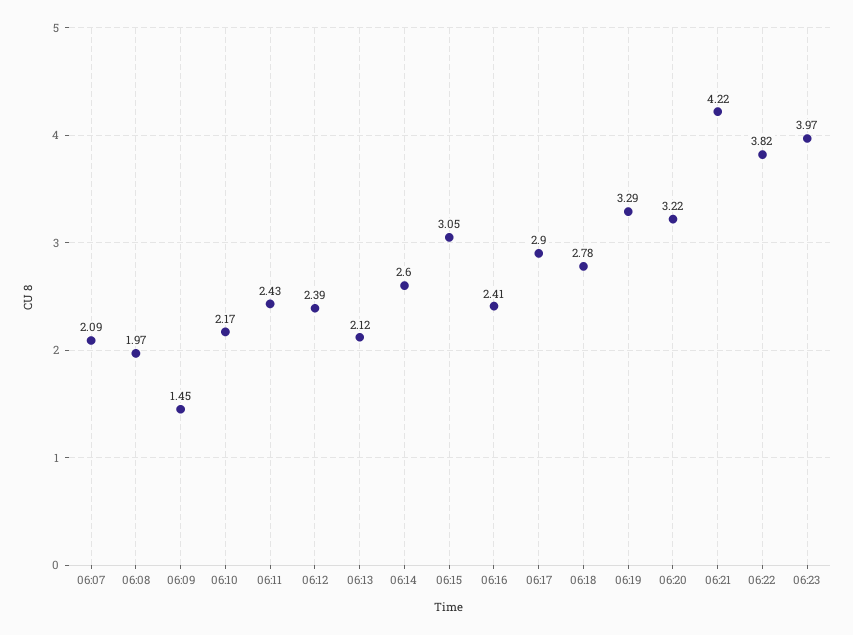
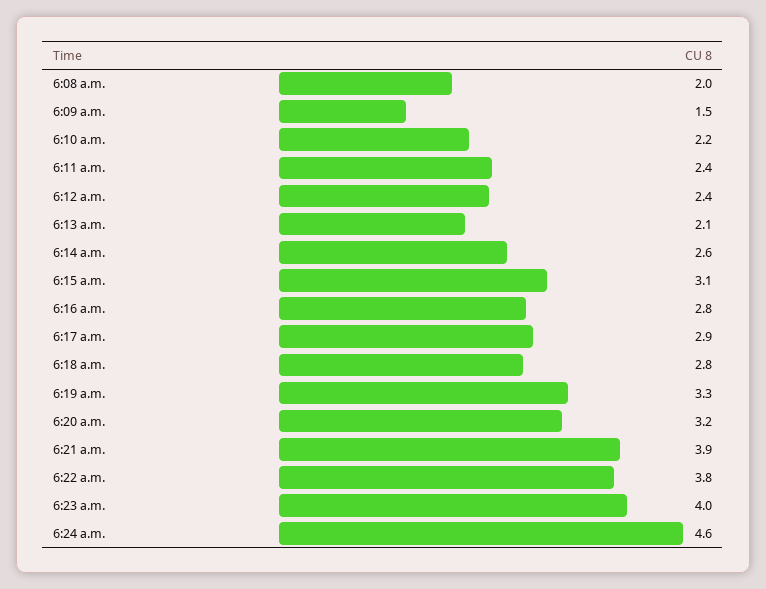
06:07: 2.09 -> none
06:16: 2.41 -> 2.8
06:21: 4.22 -> 3.9
6:24 a.m.: none -> 4.6

